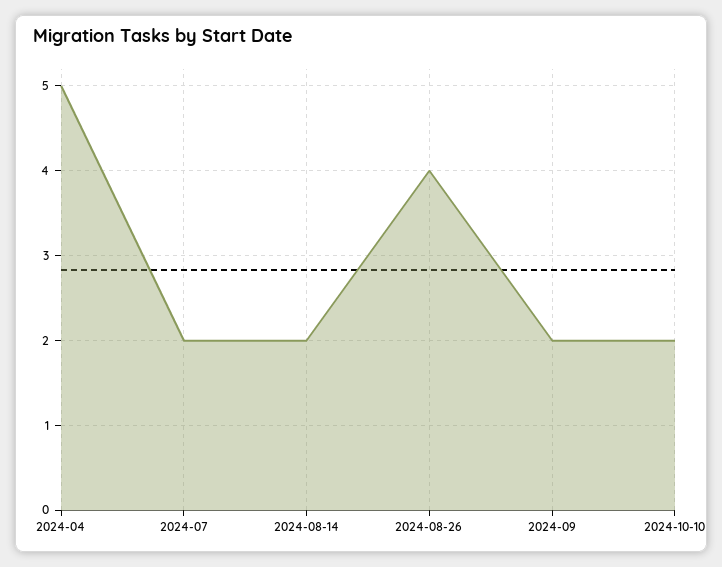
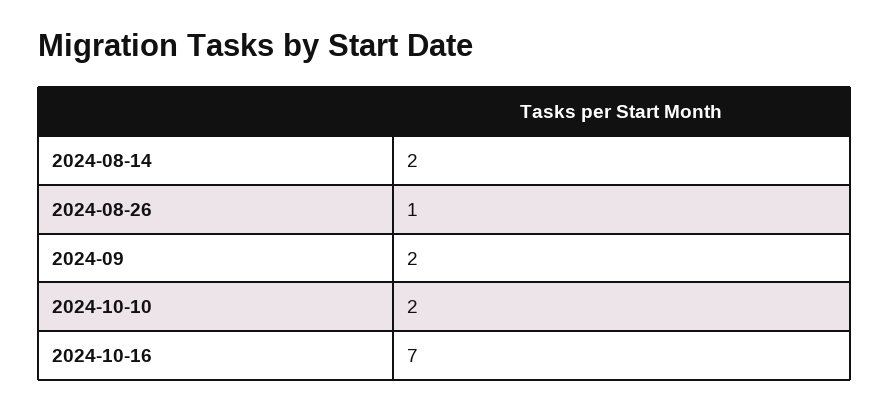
2024-04: 5 -> none
2024-07: 2 -> none
2024-08-26: 4 -> 1
2024-10-16: none -> 7

